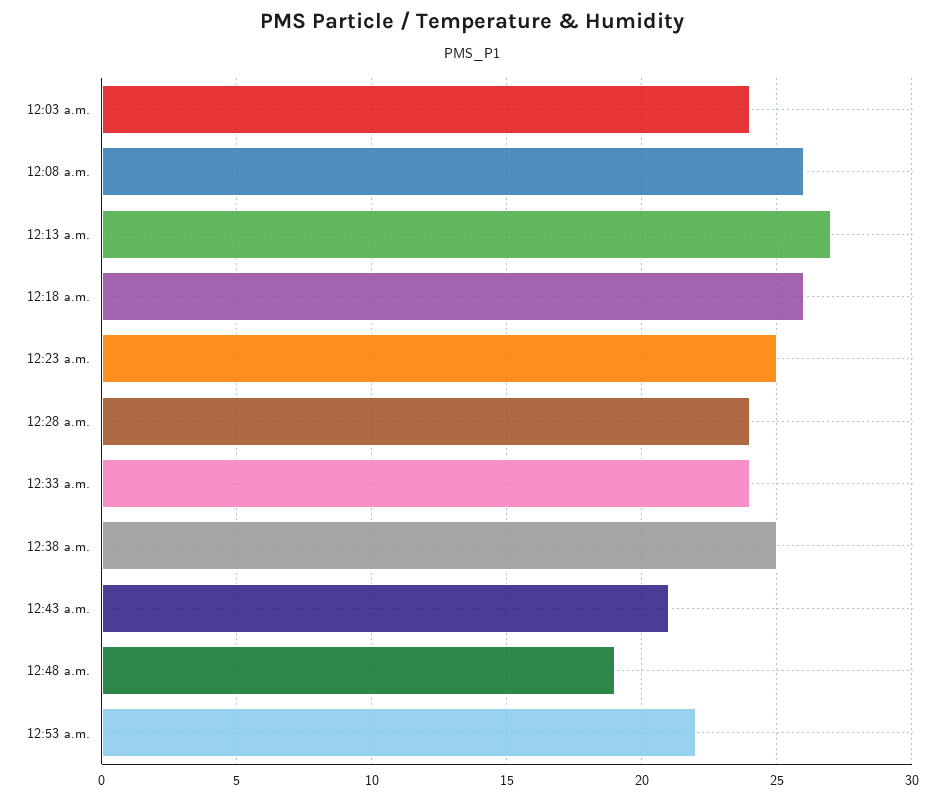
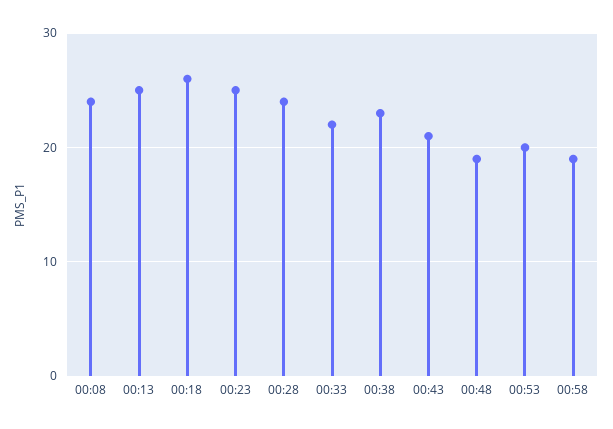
12:03 a.m.: 24 -> none
12:08 a.m.: 26 -> 24
12:13 a.m.: 27 -> 25
12:33 a.m.: 24 -> 22
12:38 a.m.: 25 -> 23
12:53 a.m.: 22 -> 20
00:58: none -> 19

